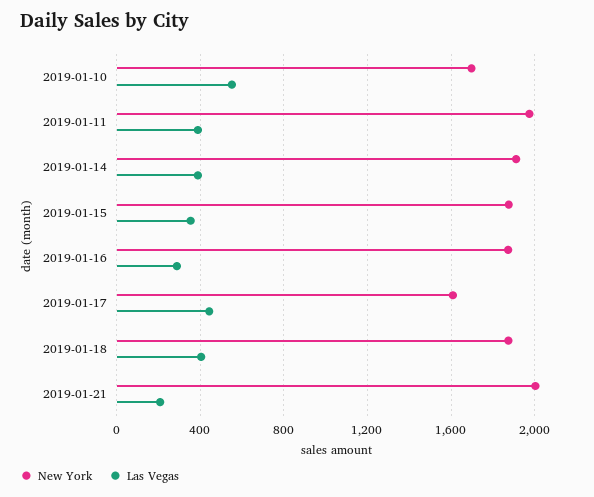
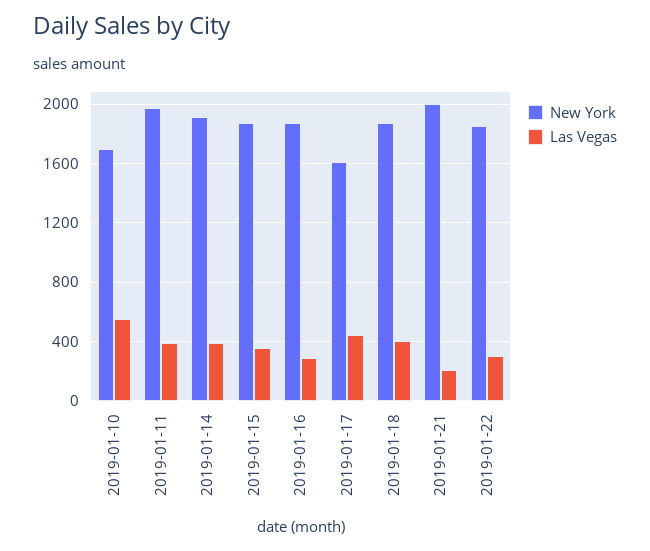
New York, 2019-01-22: none -> 1850
Las Vegas, 2019-01-22: none -> 300

